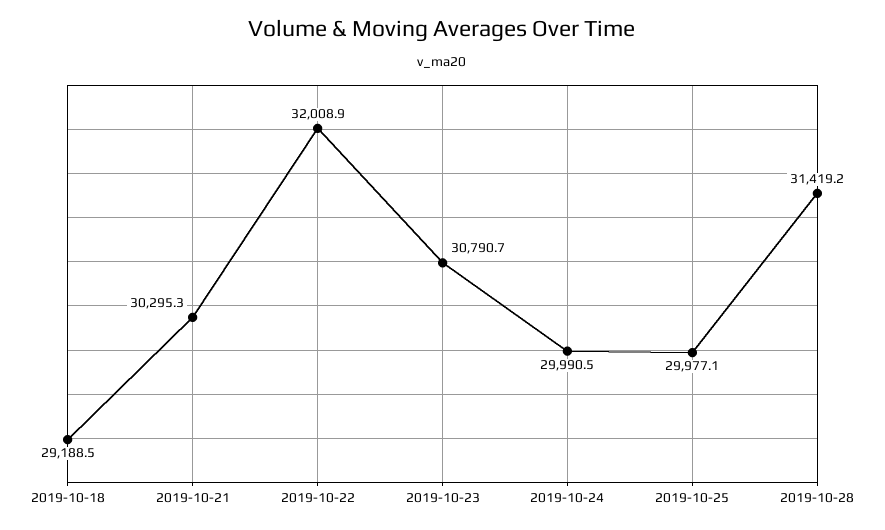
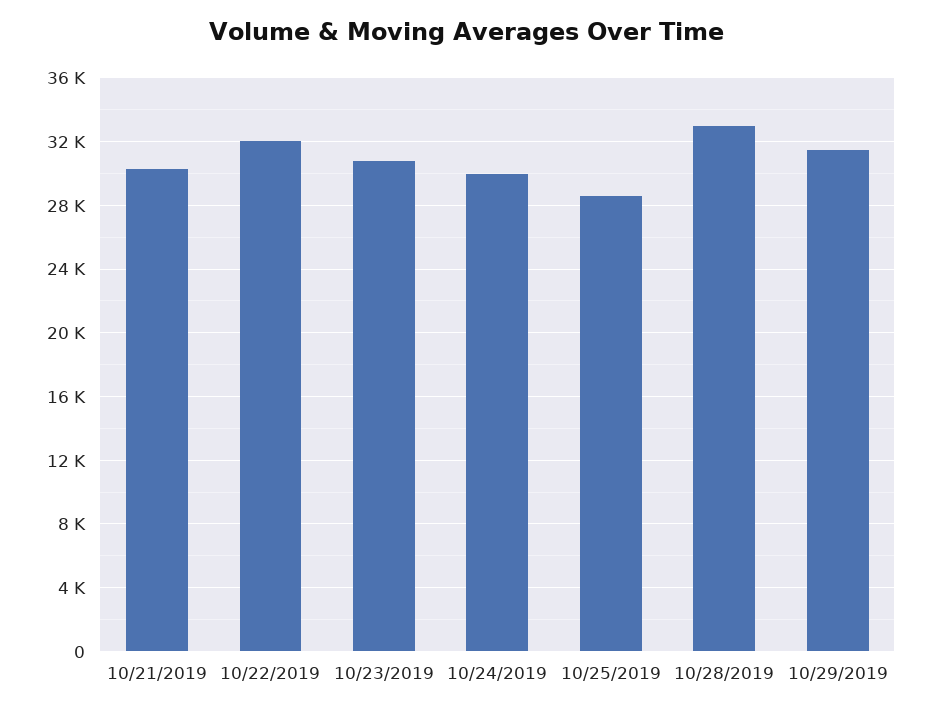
2019-10-18: 29188.5 -> none
2019-10-25: 29977.1 -> 28500
2019-10-28: 31419.2 -> 33000
10/29/2019: none -> 31500

